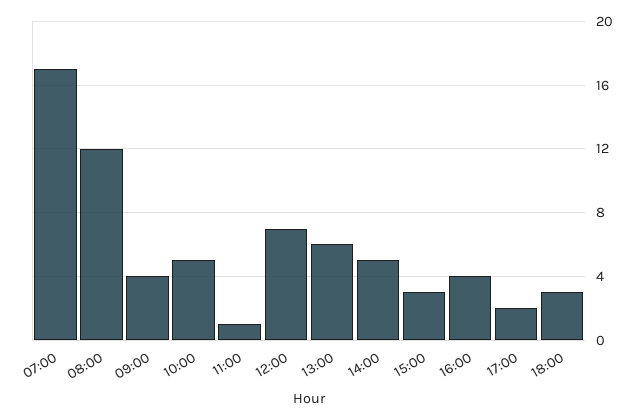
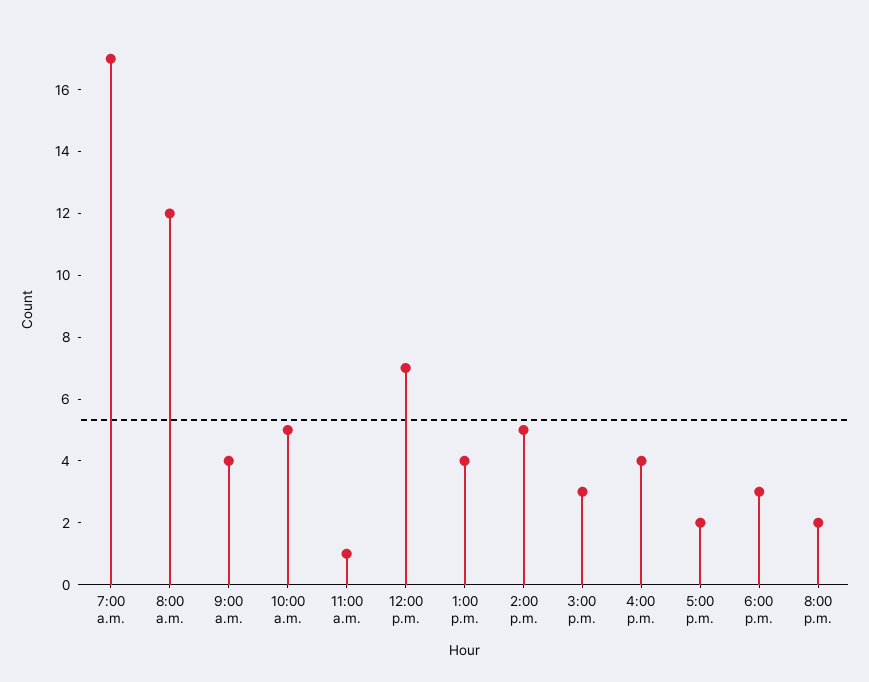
13:00: 6 -> 4
8:00 p.m.: none -> 2

